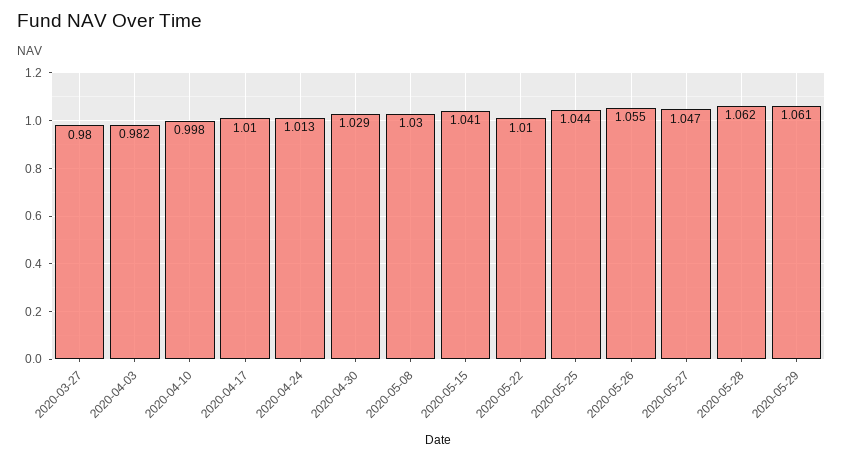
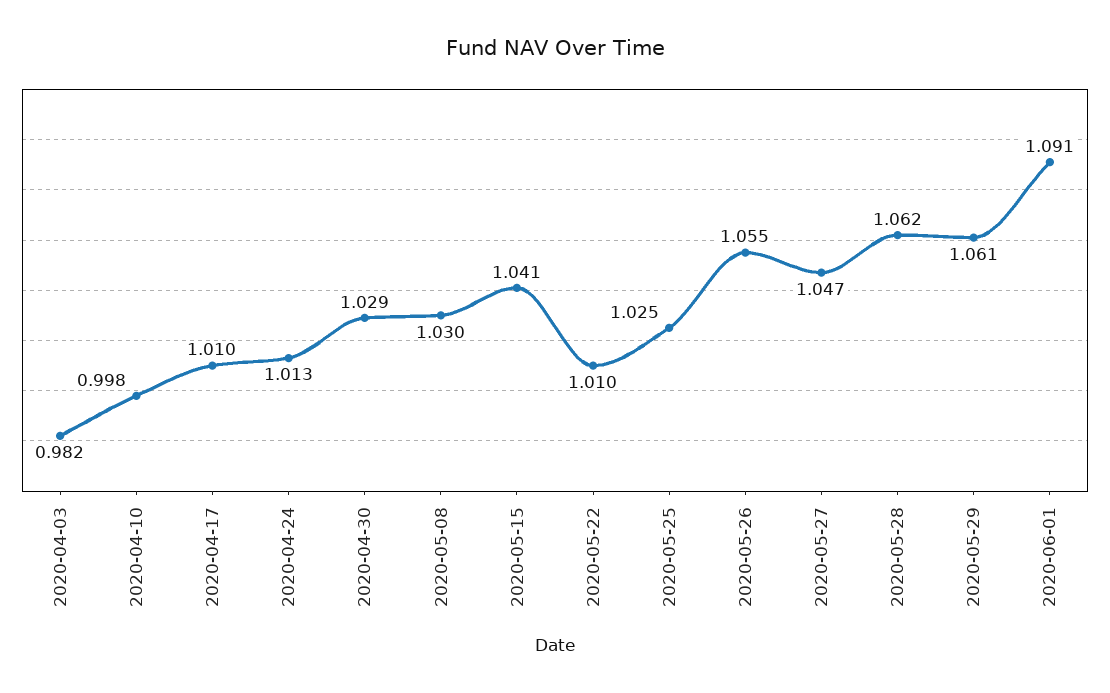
2020-03-27: 0.98 -> none
2020-05-25: 1.044 -> 1.025
2020-06-01: none -> 1.091

